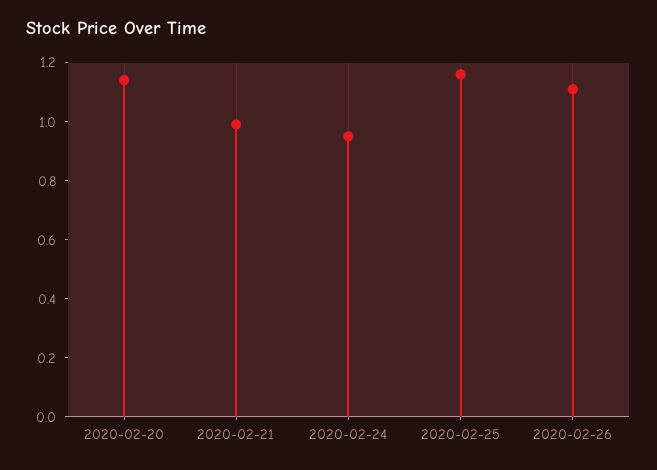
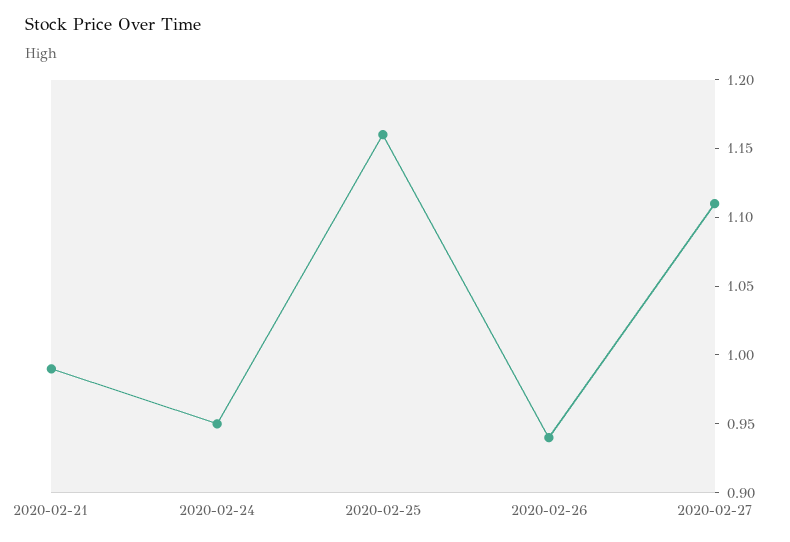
2020-02-20: 1.15 -> none
2020-02-26: 1.1 -> 0.94
2020-02-27: none -> 1.11

